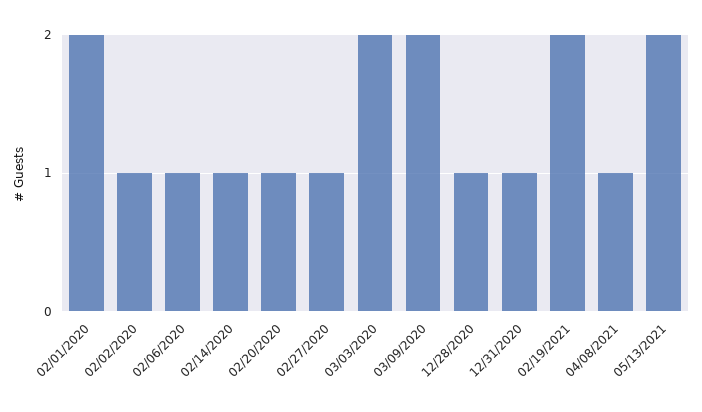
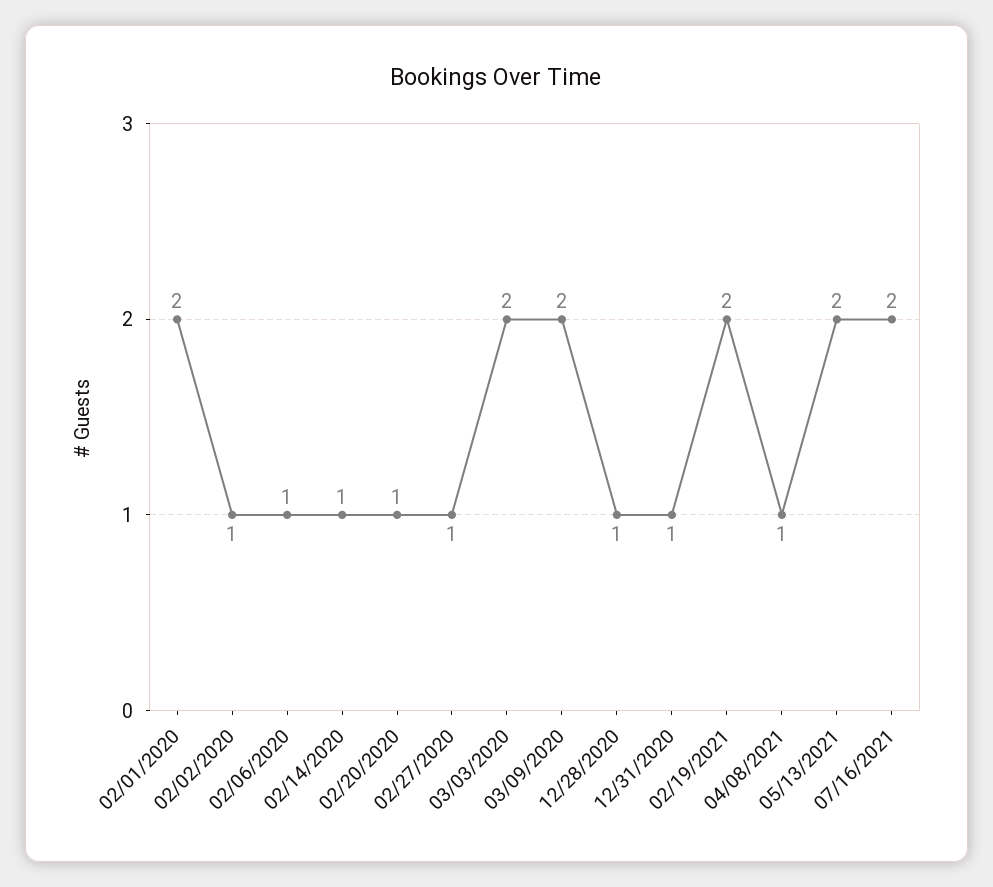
07/16/2021: none -> 2

